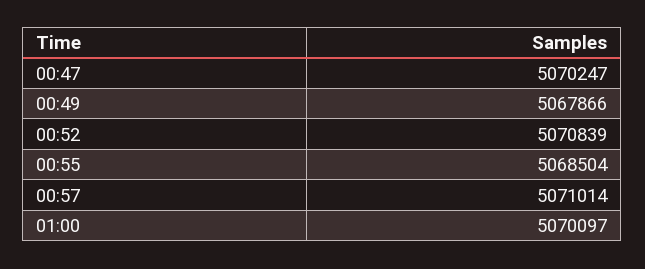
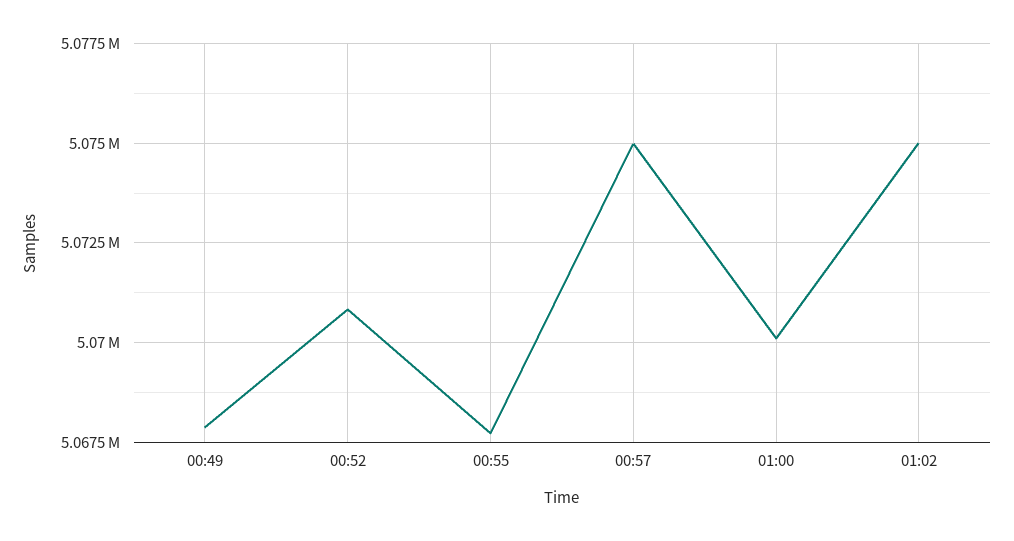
00:47: 5070247 -> none
00:55: 5068504 -> 5067750
00:57: 5071014 -> 5075000
01:02: none -> 5075000

